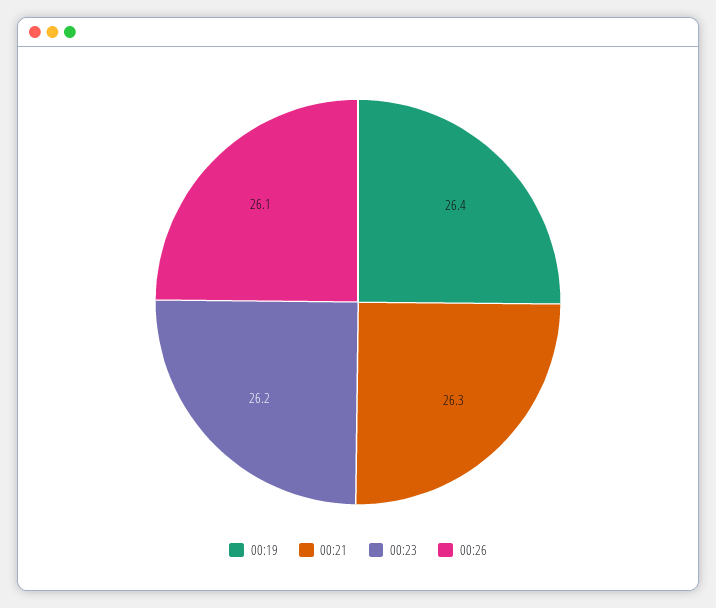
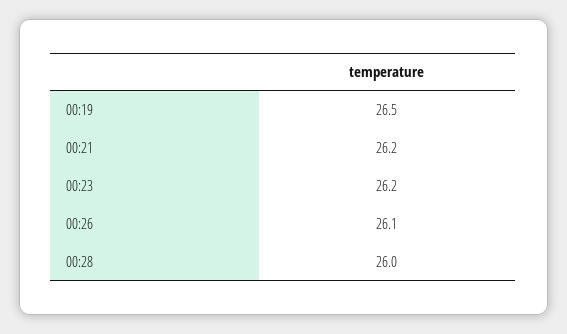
00:19: 26.4 -> 26.5
00:21: 26.3 -> 26.2
00:28: none -> 26

